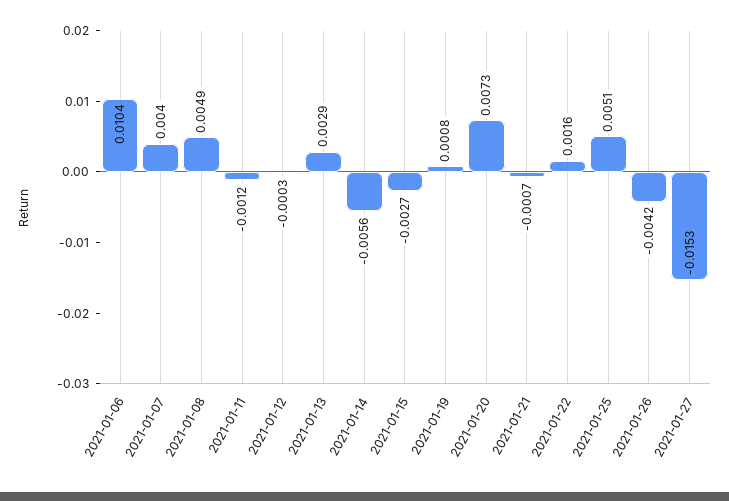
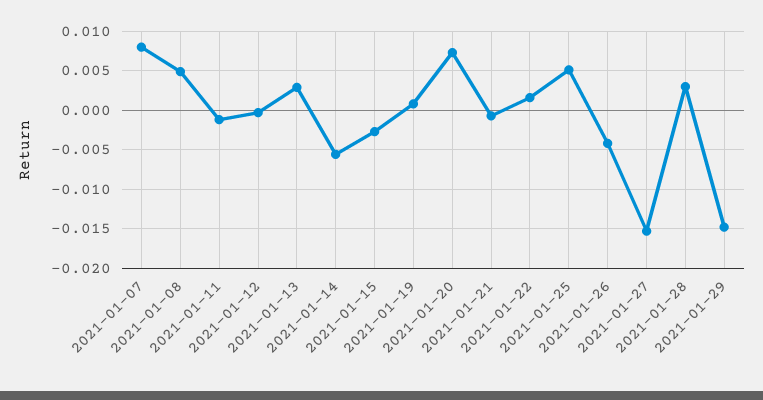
2021-01-06: 0.0104 -> none
2021-01-07: 0.004 -> 0.008
2021-01-28: none -> 0.003
2021-01-29: none -> -0.015

